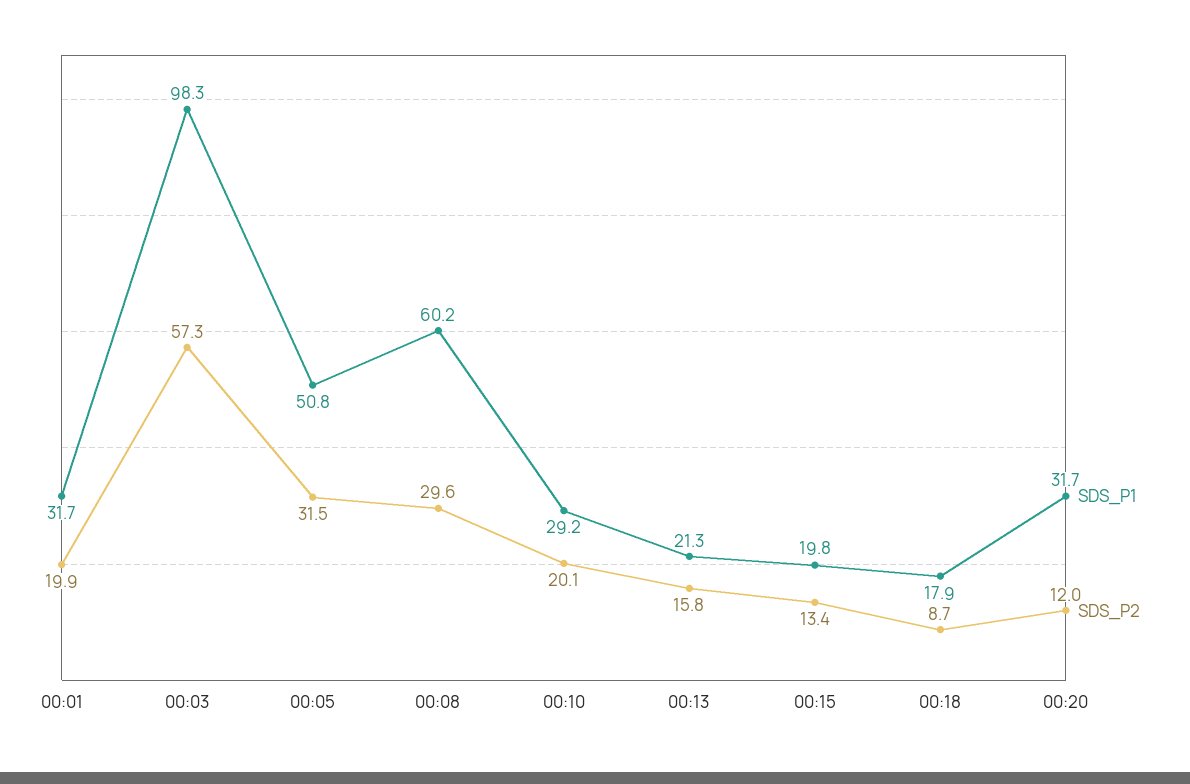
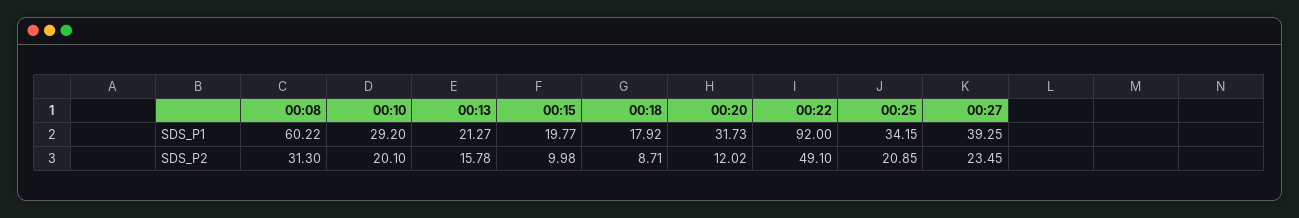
SDS_P1, 00:01: 31.7 -> none
SDS_P2, 00:01: 19.9 -> none
SDS_P1, 00:03: 98.3 -> none
SDS_P2, 00:03: 57.3 -> none
SDS_P1, 00:05: 50.8 -> none
SDS_P2, 00:05: 31.5 -> none
SDS_P2, 00:08: 29.6 -> 31.3
SDS_P2, 00:15: 13.4 -> 9.98
SDS_P1, 00:22: none -> 92
SDS_P1, 00:25: none -> 34.15
SDS_P1, 00:27: none -> 39.25
SDS_P2, 00:22: none -> 49.1
SDS_P2, 00:25: none -> 20.85
SDS_P2, 00:27: none -> 23.45

